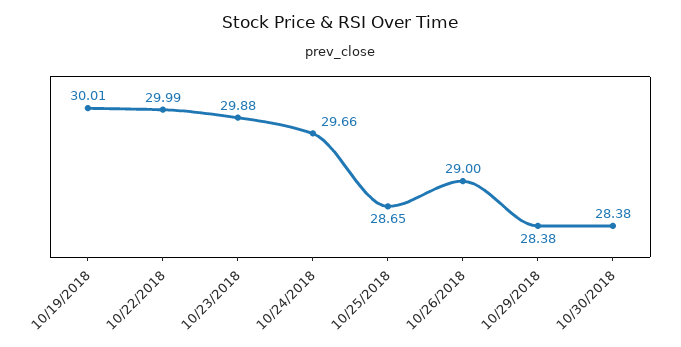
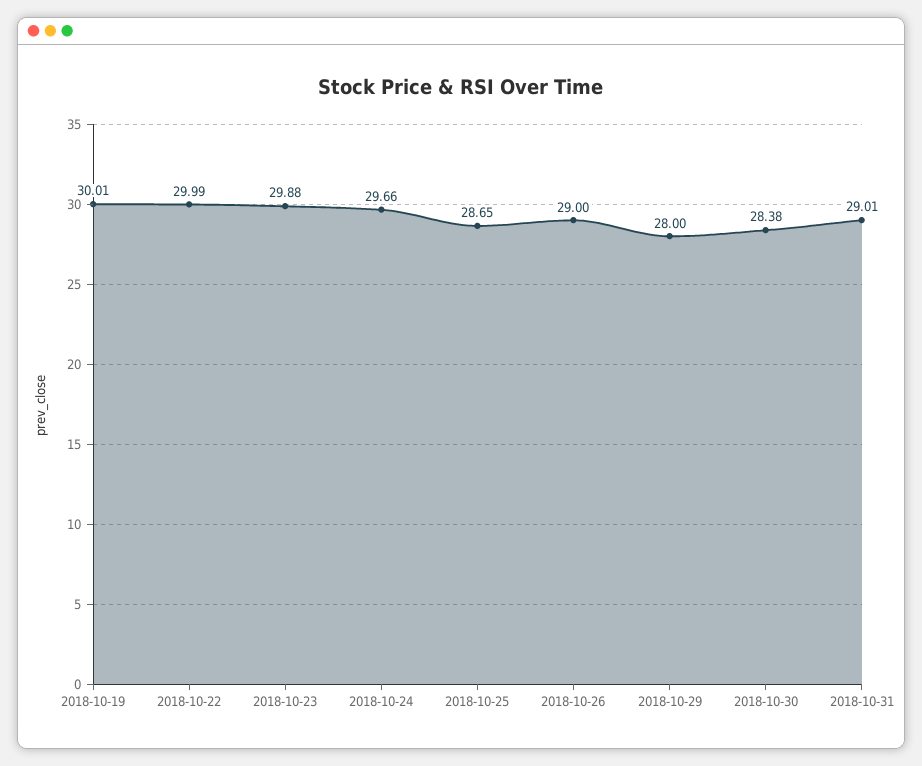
10/29/2018: 28.38 -> 28
2018-10-31: none -> 29.01

